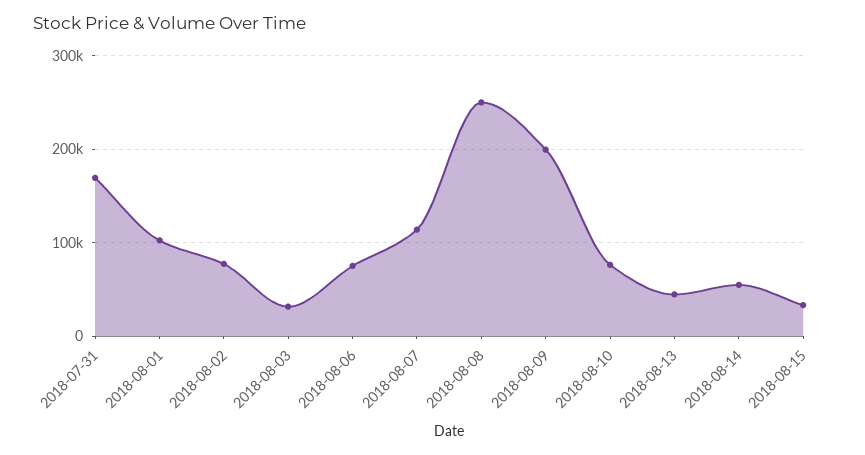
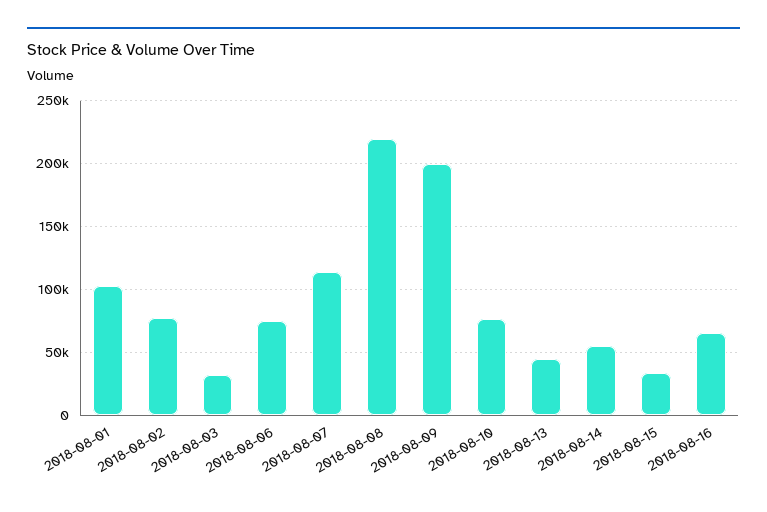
2018-07-31: 170000 -> none
2018-08-08: 250000 -> 220000
2018-08-16: none -> 65000

